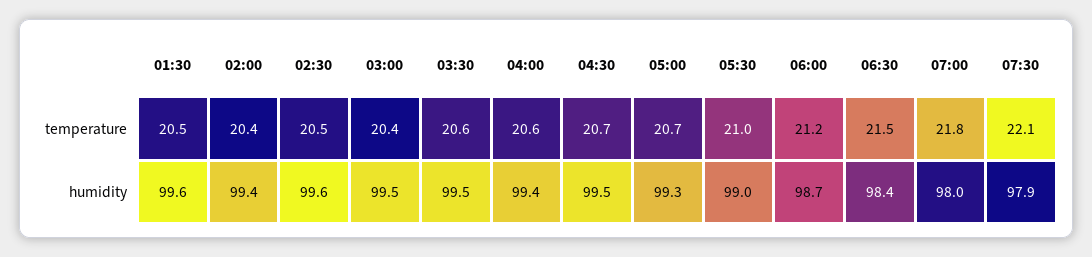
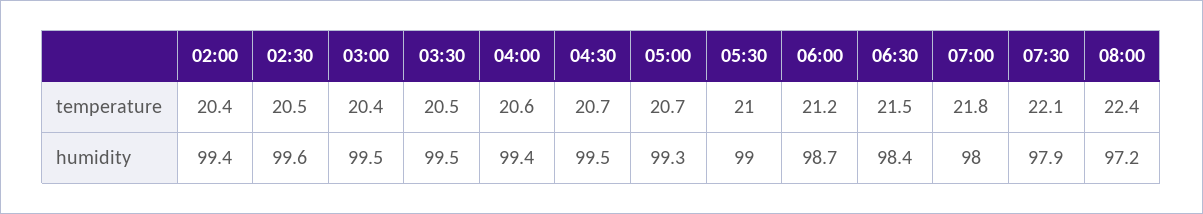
01:30, temperature: 20.5 -> none
03:30, temperature: 20.6 -> 20.5
01:30, humidity: 99.6 -> none
08:00, temperature: none -> 22.4
08:00, humidity: none -> 97.2

